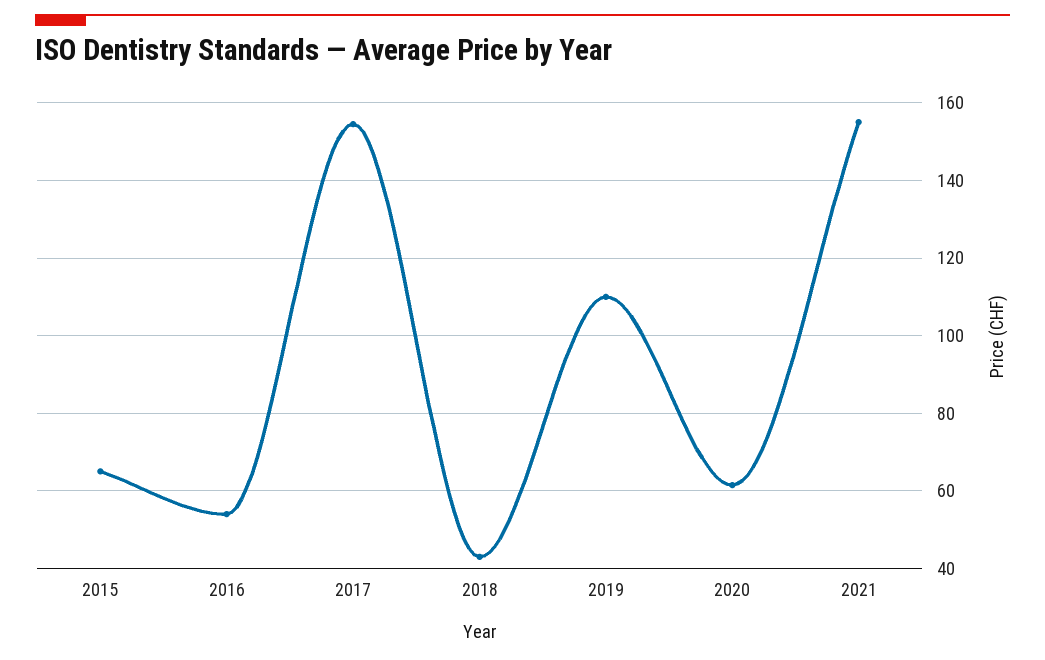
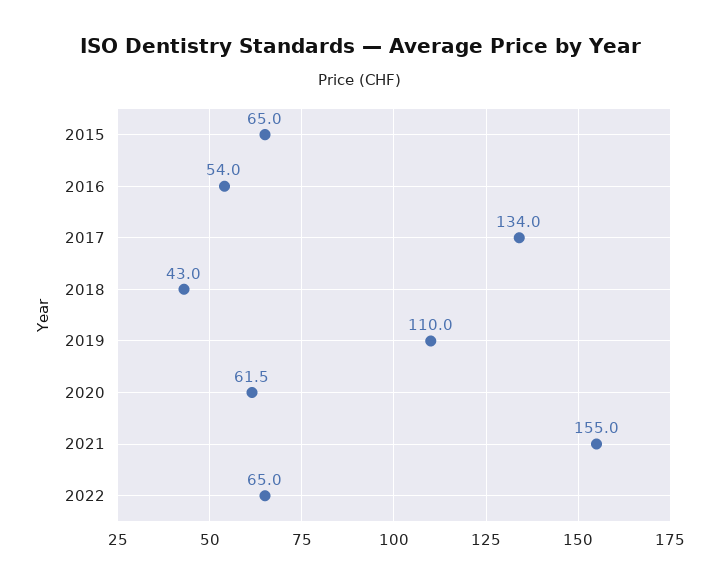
2017: 154 -> 134
2022: none -> 65

